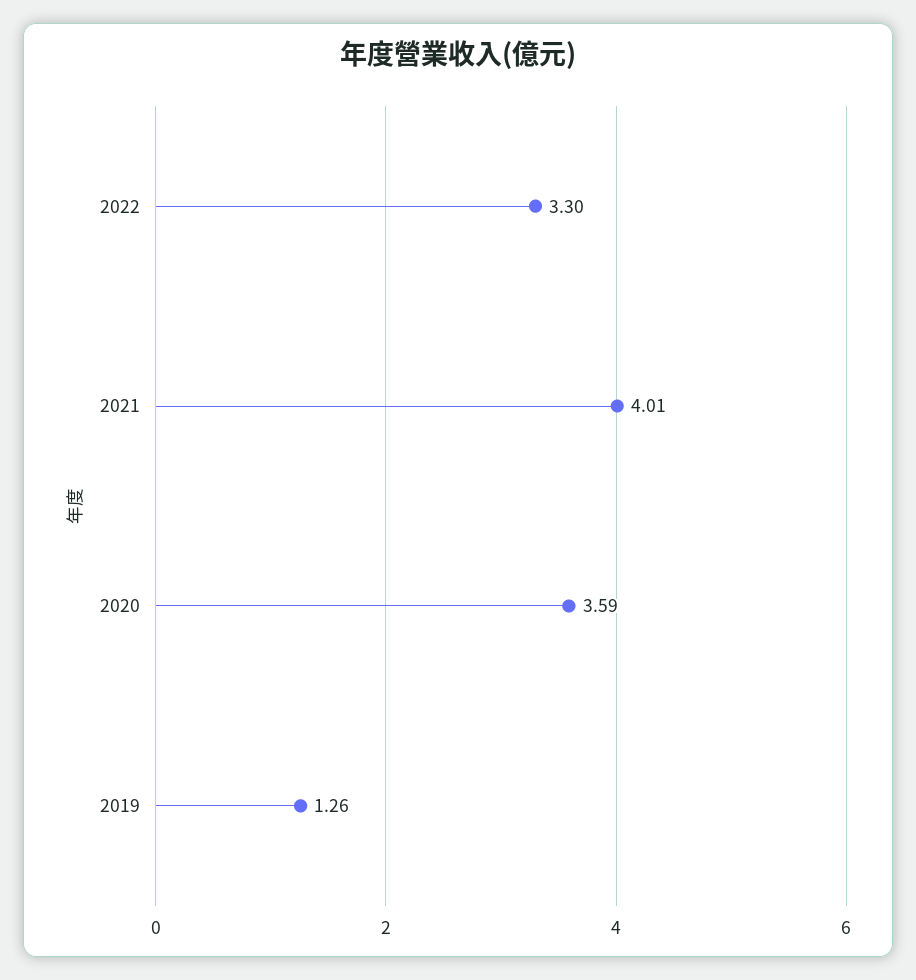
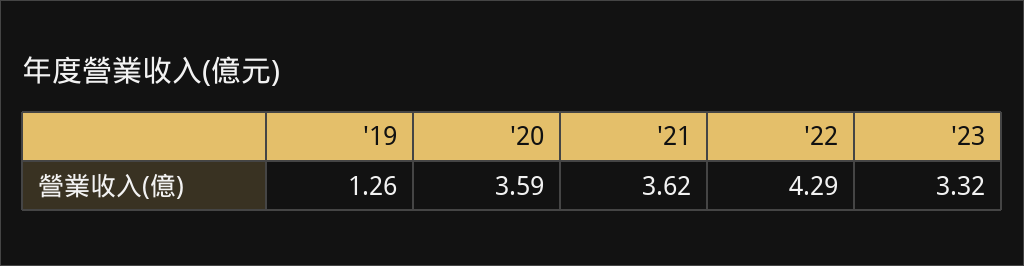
2022: 3.3 -> 4.29
2021: 4.01 -> 3.62
'23: none -> 3.32

